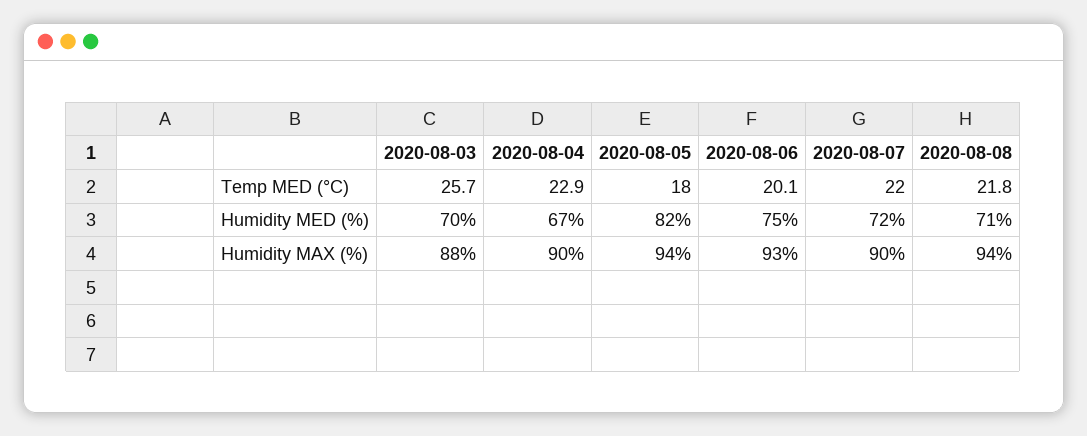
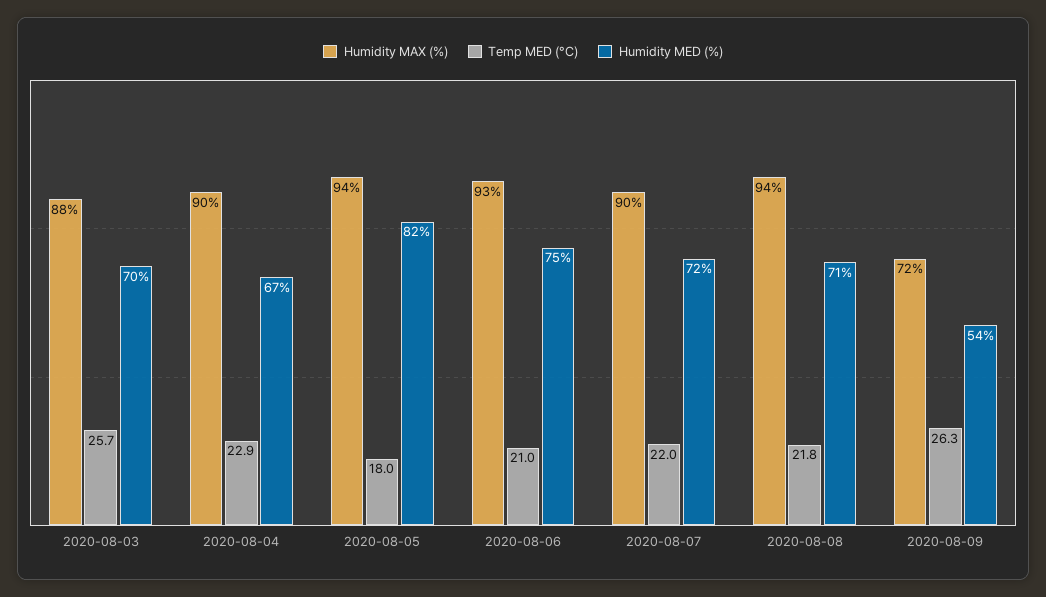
Temp MED (°C), 2020-08-06: 20.1 -> 21
Humidity MAX (%), 2020-08-09: none -> 72
Temp MED (°C), 2020-08-09: none -> 26.3
Humidity MED (%), 2020-08-09: none -> 54

